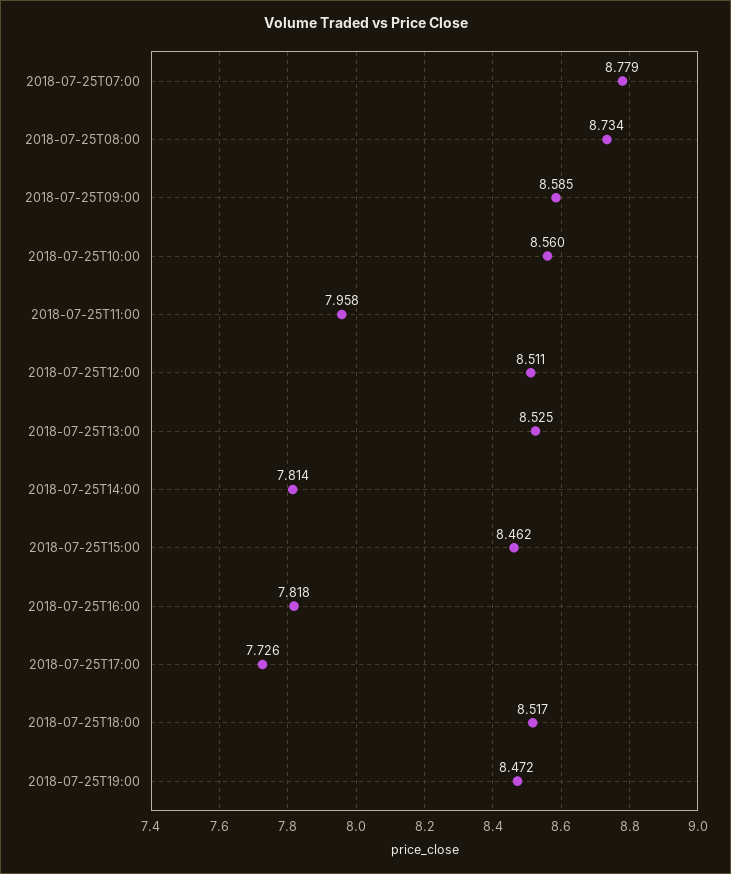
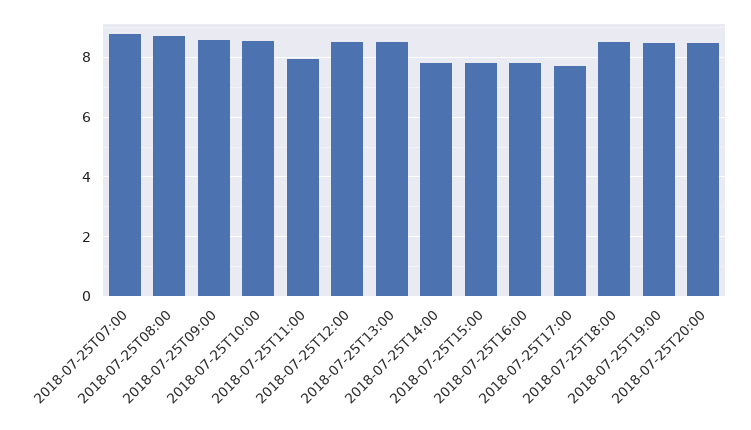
2018-07-25T15:00: 8.462 -> 7.75
2018-07-25T20:00: none -> 8.5

